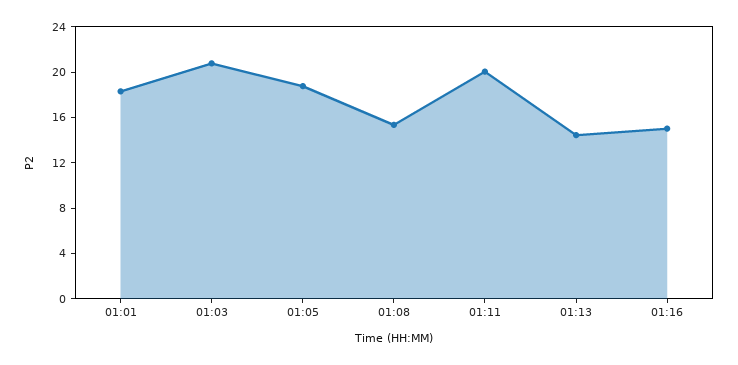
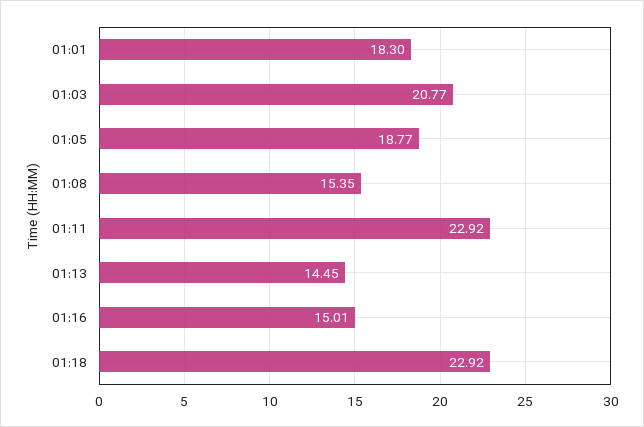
01:11: 20 -> 22.92
01:18: none -> 22.92

